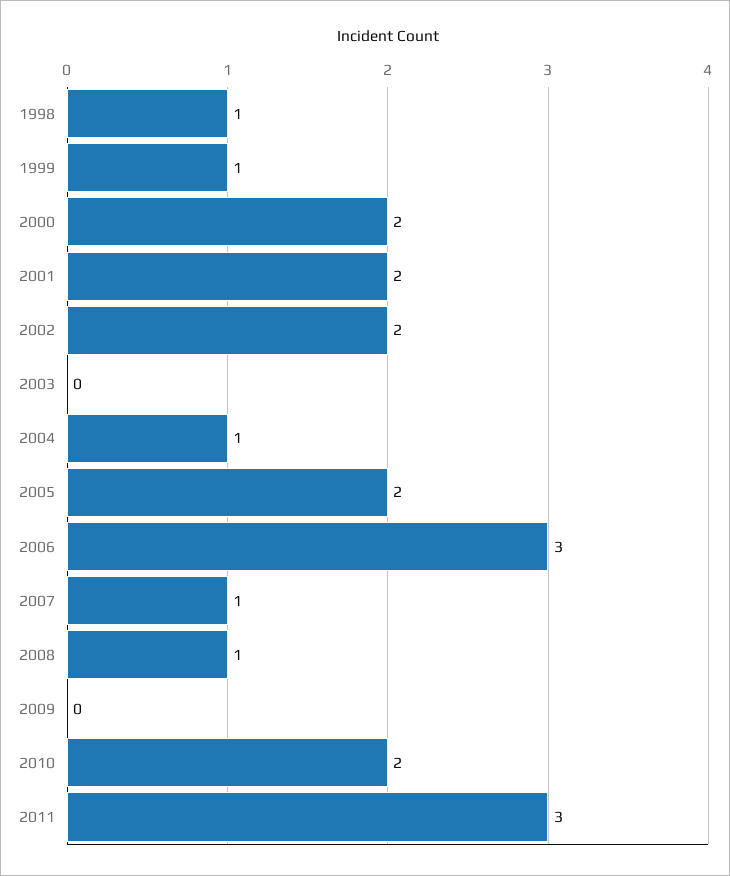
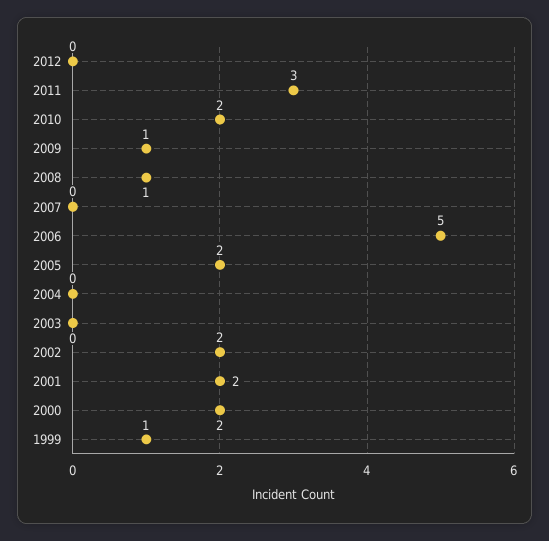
1998: 1 -> none
2004: 1 -> 0
2006: 3 -> 5
2007: 1 -> 0
2009: 0 -> 1
2012: none -> 0

